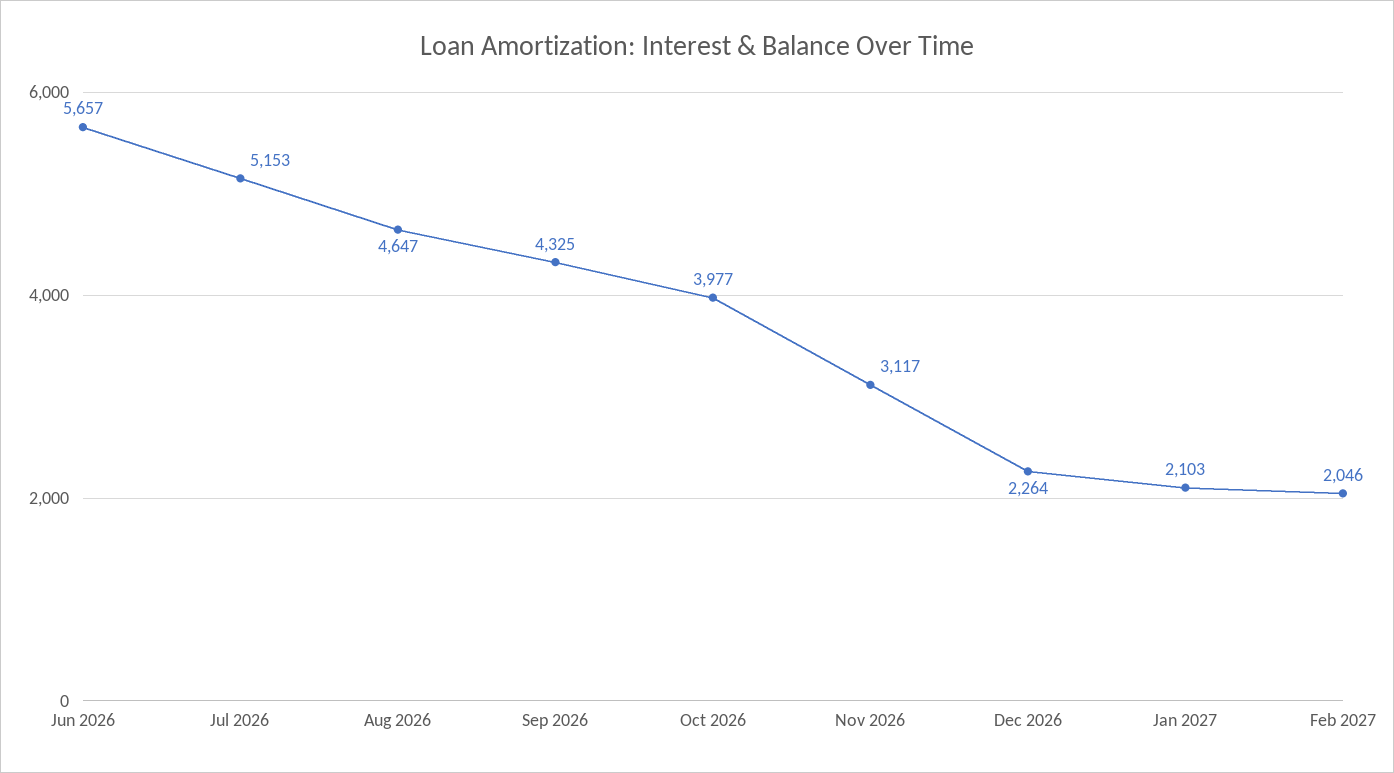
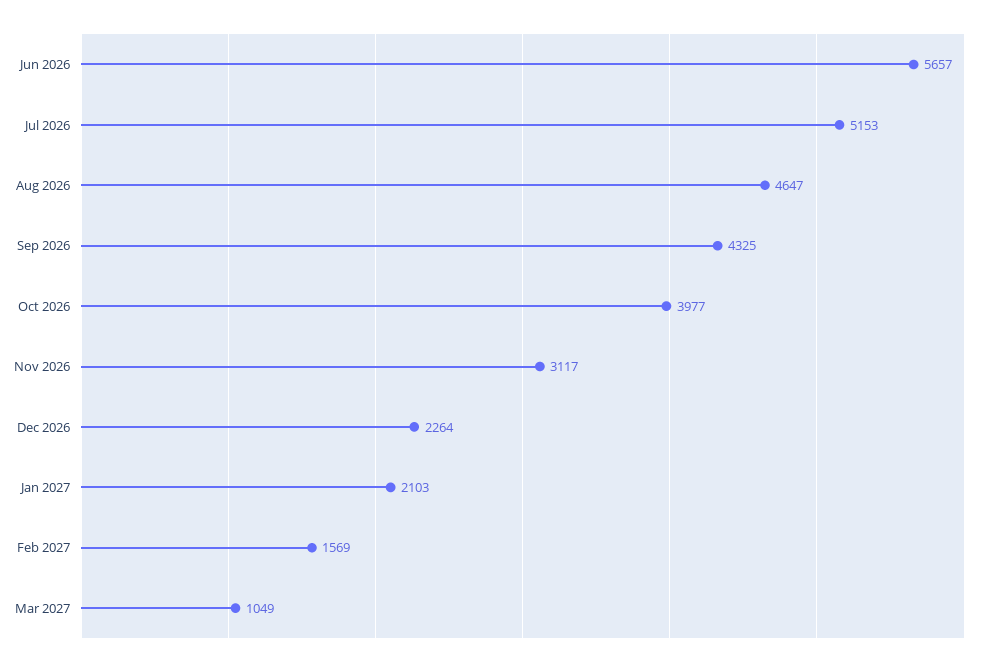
Feb 2027: 2046 -> 1569
Mar 2027: none -> 1049

